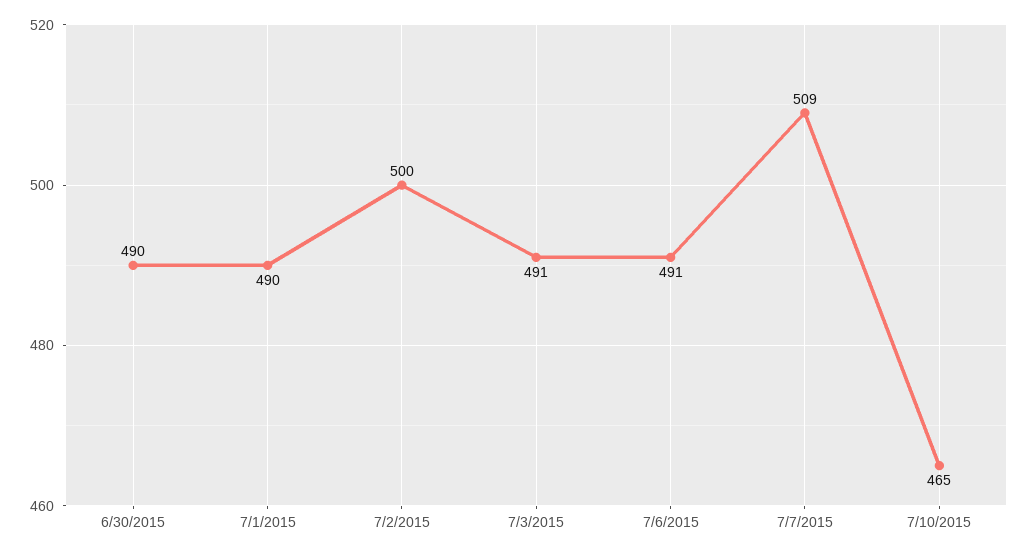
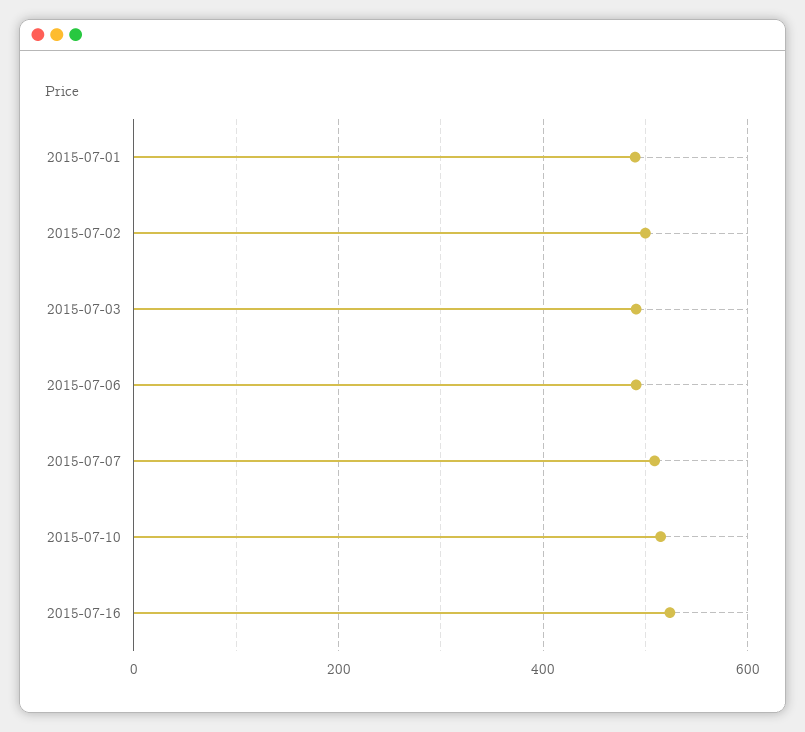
6/30/2015: 490 -> none
7/10/2015: 465 -> 520
2015-07-16: none -> 520

